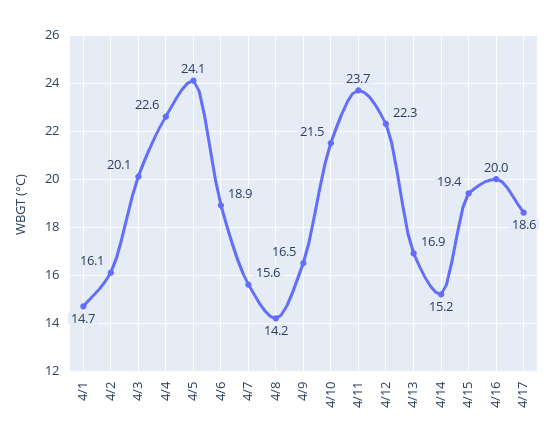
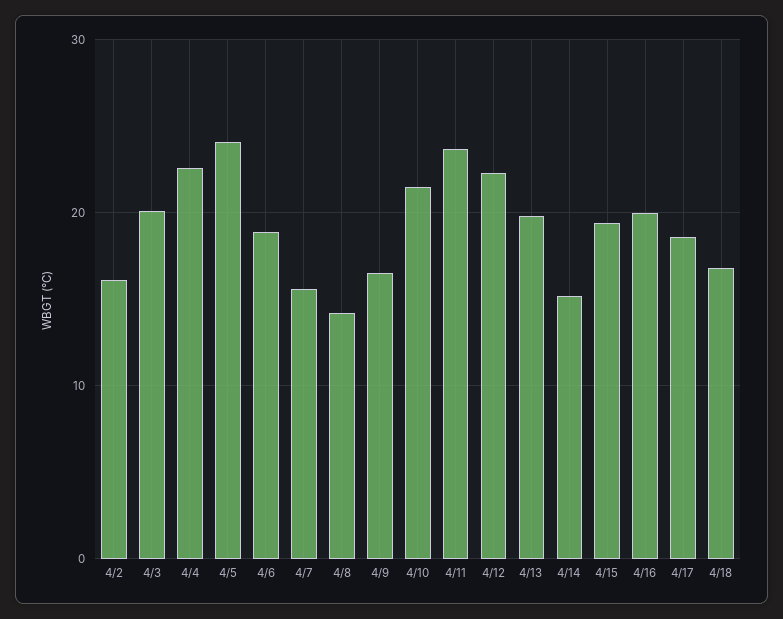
4/1: 14.7 -> none
4/13: 16.9 -> 20
4/18: none -> 17

